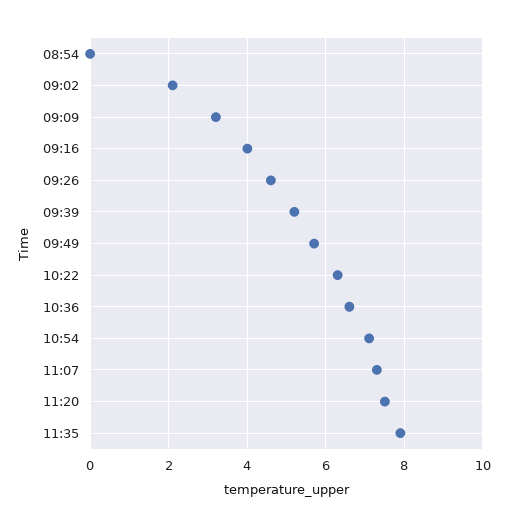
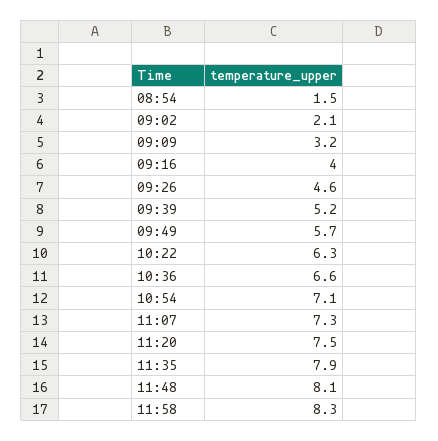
08:54: 0 -> 1.5
11:48: none -> 8.1
11:58: none -> 8.3

